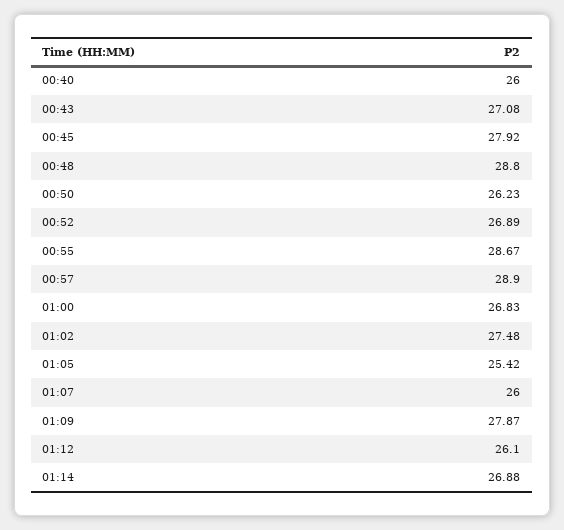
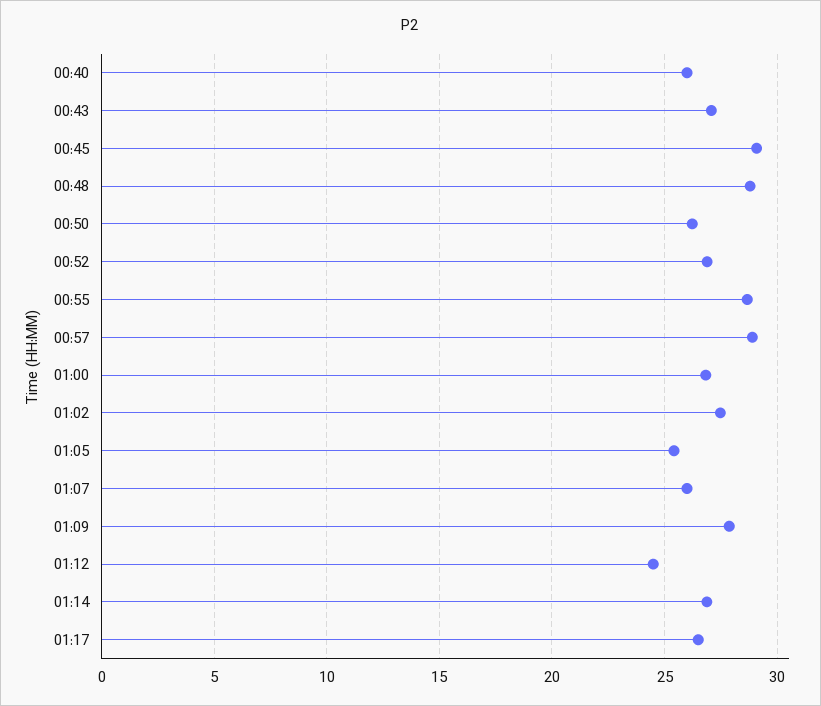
00:45: 27.92 -> 29
01:12: 26.1 -> 24.5
01:17: none -> 26.5

